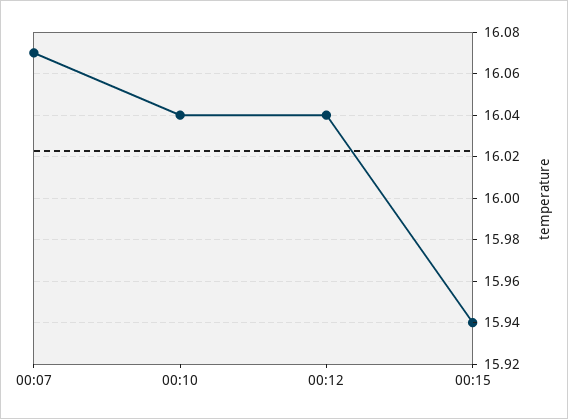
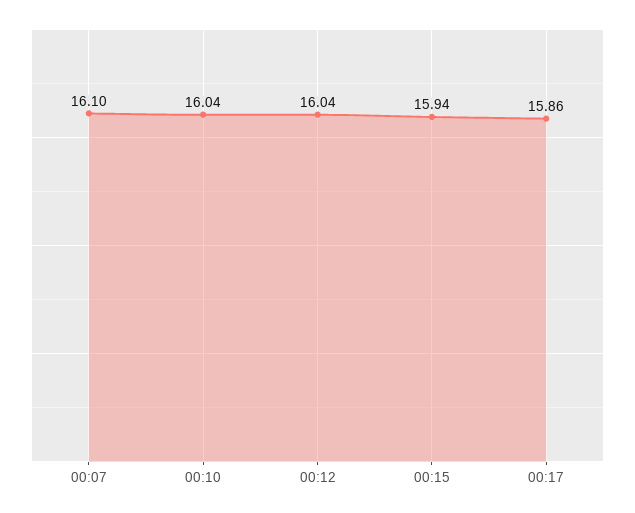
00:07: 16.07 -> 16.1
00:17: none -> 15.86

